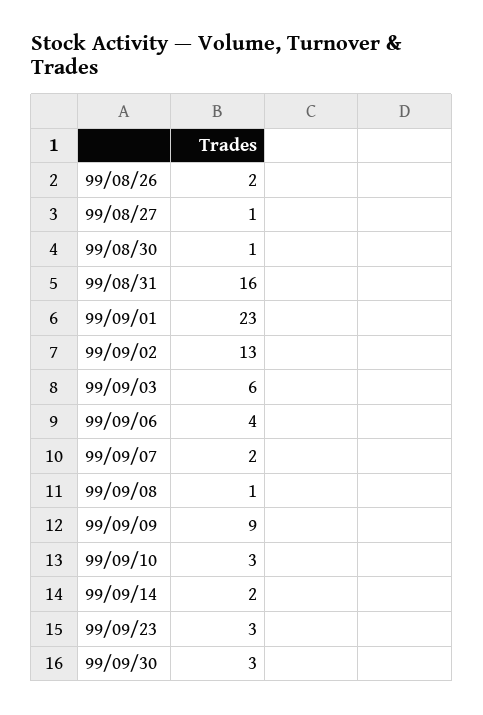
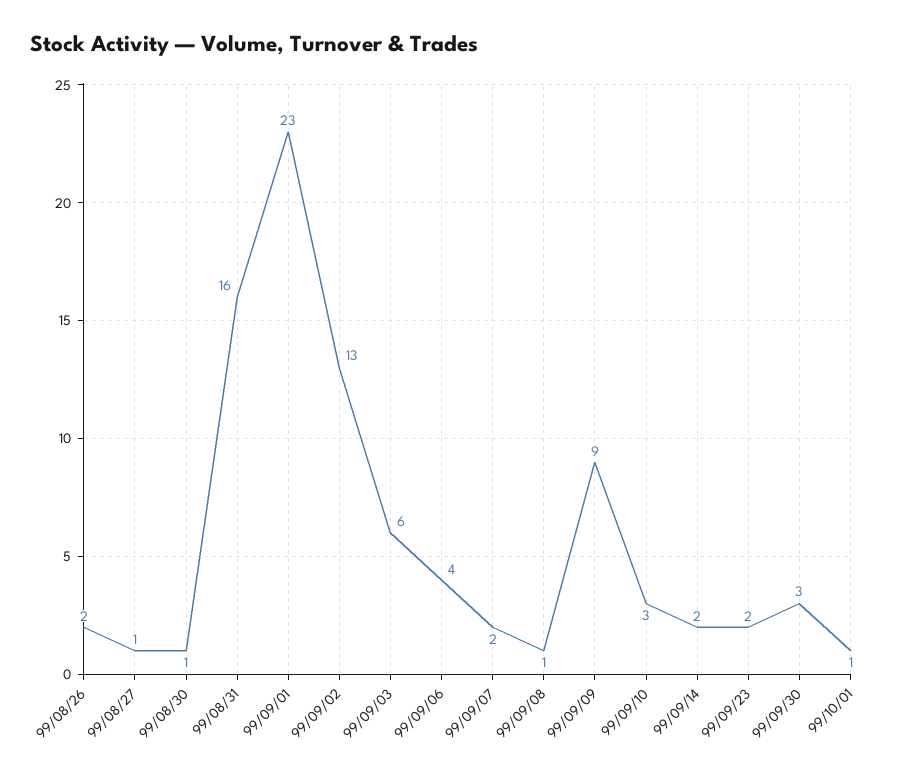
99/09/23: 3 -> 2
99/10/01: none -> 1

